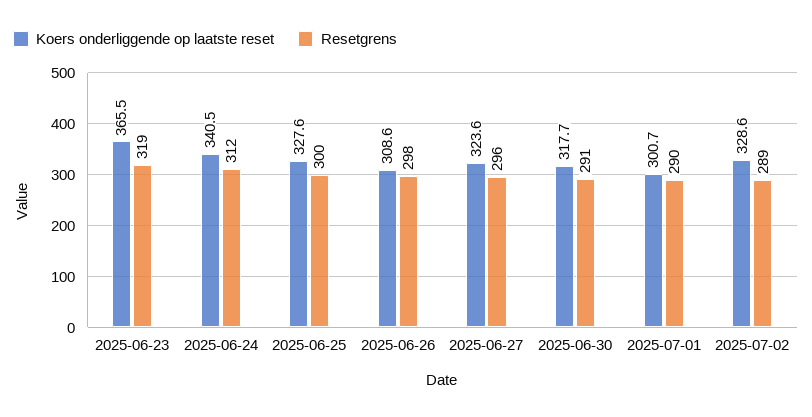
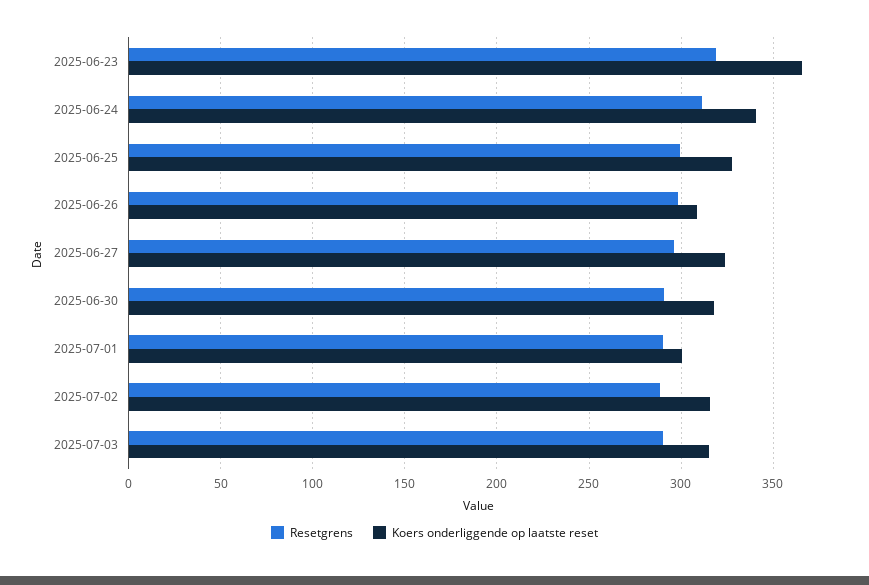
Koers onderliggende op laatste reset, 2025-07-02: 328.6 -> 315
Resetgrens, 2025-07-03: none -> 290
Koers onderliggende op laatste reset, 2025-07-03: none -> 315

